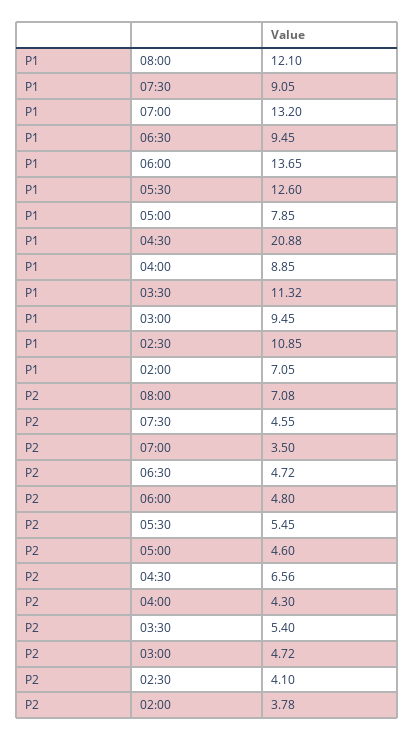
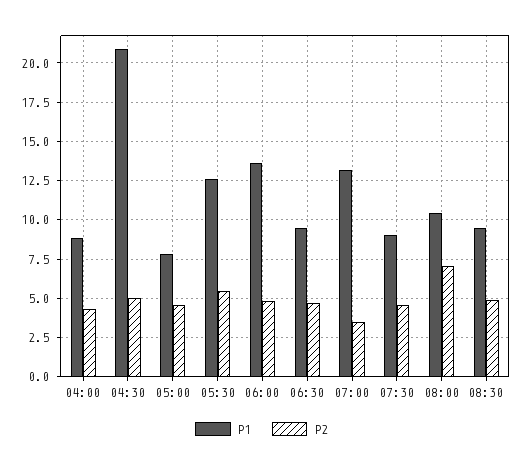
P1, 08:00: 12.1 -> 10.5
P1, 03:30: 11.32 -> none
P1, 03:00: 9.45 -> none
P1, 02:30: 10.85 -> none
P1, 02:00: 7.05 -> none
P2, 04:30: 6.56 -> 5
P2, 03:30: 5.4 -> none
P2, 03:00: 4.72 -> none
P2, 02:30: 4.1 -> none
P2, 02:00: 3.78 -> none
P1, 08:30: none -> 9.5
P2, 08:30: none -> 5

